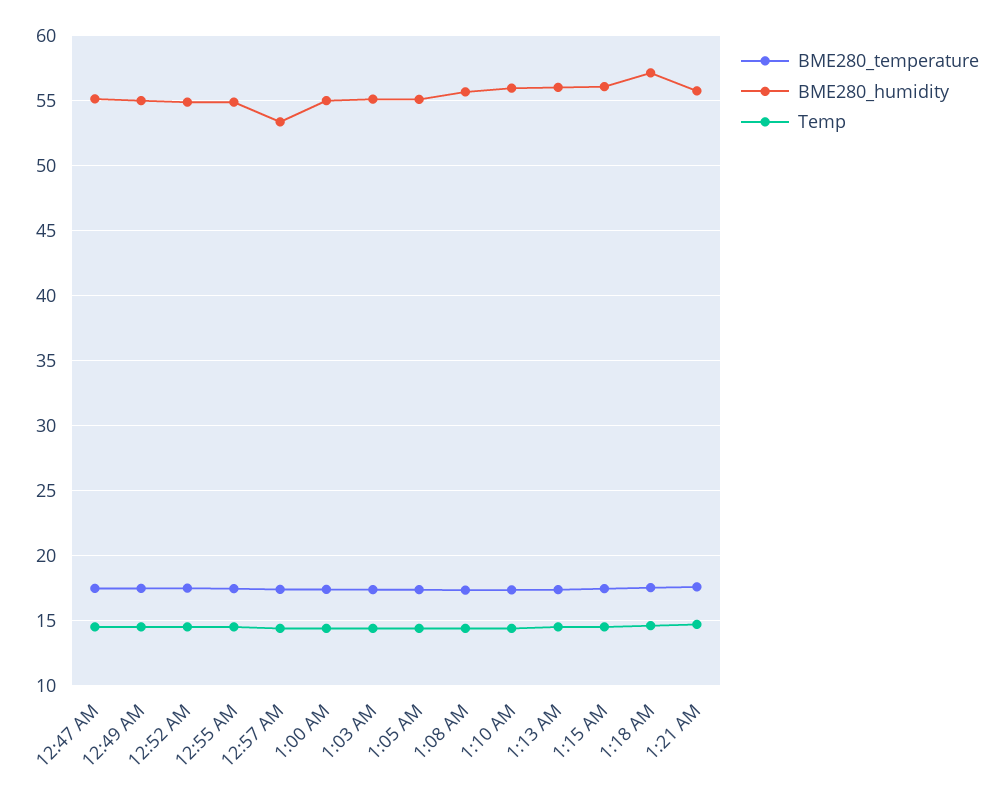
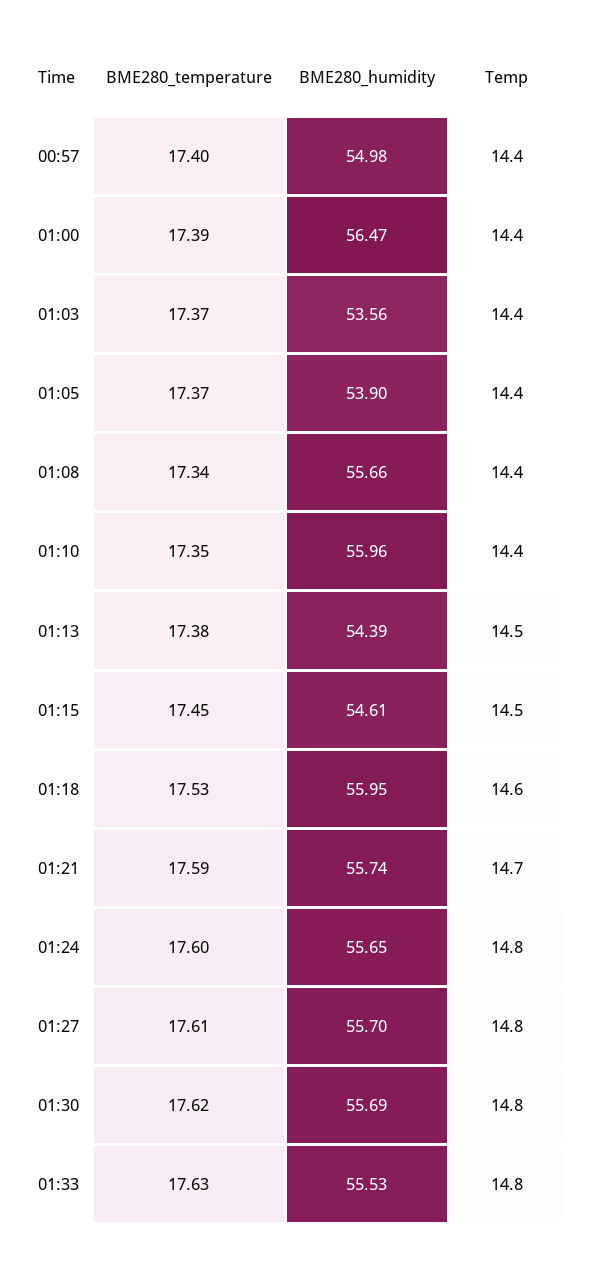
BME280_temperature, 12:47 AM: 17.5 -> none
BME280_humidity, 12:47 AM: 55 -> none
Temp, 12:47 AM: 14.5 -> none
BME280_temperature, 12:49 AM: 17.5 -> none
BME280_humidity, 12:49 AM: 55 -> none
Temp, 12:49 AM: 14.5 -> none
BME280_temperature, 12:52 AM: 17.5 -> none
BME280_humidity, 12:52 AM: 55 -> none
Temp, 12:52 AM: 14.5 -> none
BME280_temperature, 12:55 AM: 17.5 -> none
BME280_humidity, 12:55 AM: 55 -> none
Temp, 12:55 AM: 14.5 -> none
BME280_humidity, 12:57 AM: 53.5 -> 54.98
BME280_humidity, 1:00 AM: 55 -> 56.47
BME280_humidity, 1:03 AM: 55 -> 53.56
BME280_humidity, 1:05 AM: 55 -> 53.9
BME280_humidity, 1:13 AM: 56 -> 54.39
BME280_humidity, 1:15 AM: 56 -> 54.61
BME280_humidity, 1:18 AM: 57 -> 55.95
BME280_temperature, 01:24: none -> 17.6
BME280_humidity, 01:24: none -> 55.65
Temp, 01:24: none -> 14.8
BME280_temperature, 01:27: none -> 17.61
BME280_humidity, 01:27: none -> 55.7
Temp, 01:27: none -> 14.8
BME280_temperature, 01:30: none -> 17.62
BME280_humidity, 01:30: none -> 55.69
Temp, 01:30: none -> 14.8
BME280_temperature, 01:33: none -> 17.63
BME280_humidity, 01:33: none -> 55.53
Temp, 01:33: none -> 14.8

